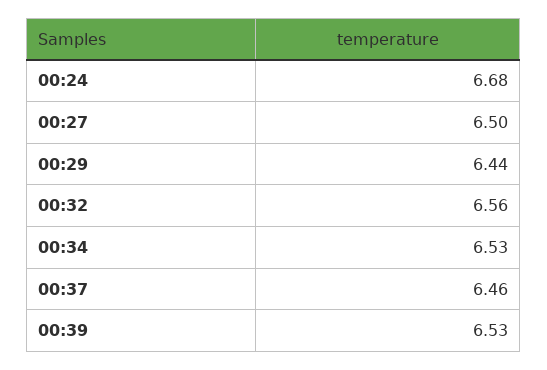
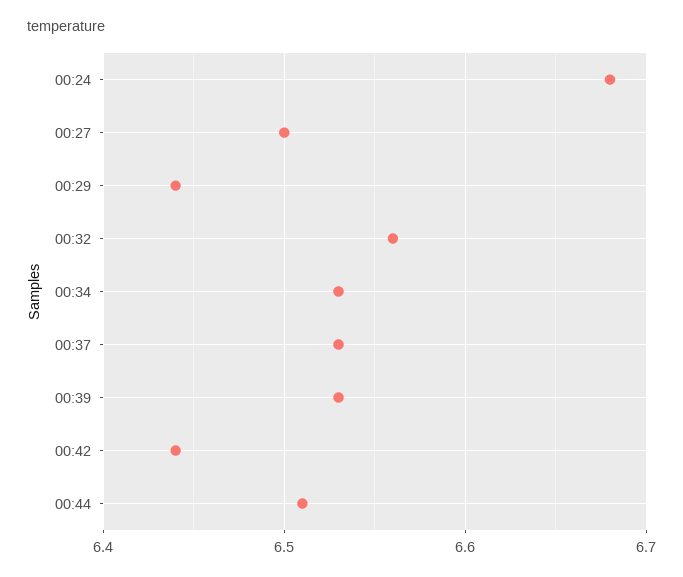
00:37: 6.46 -> 6.53
00:42: none -> 6.44
00:44: none -> 6.51

